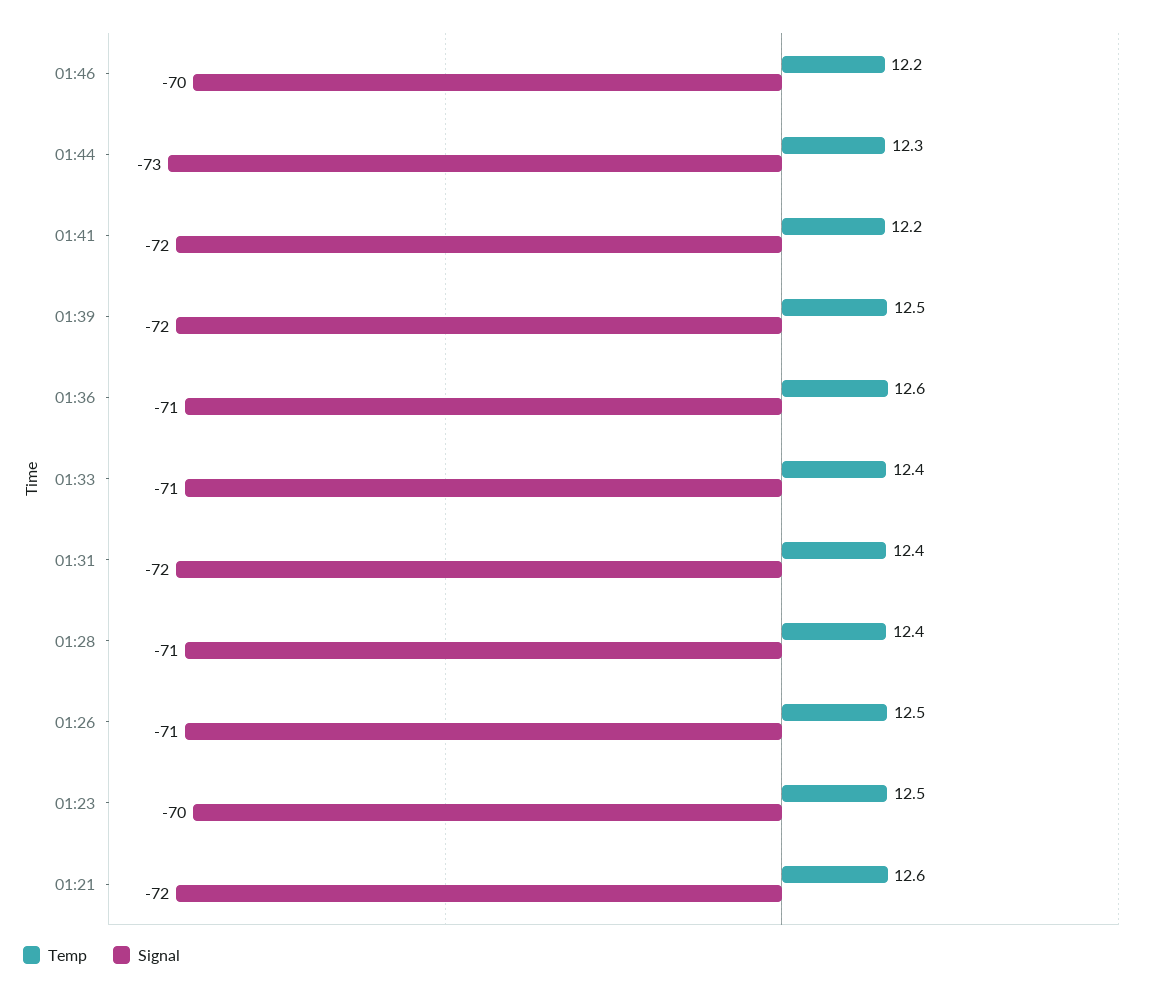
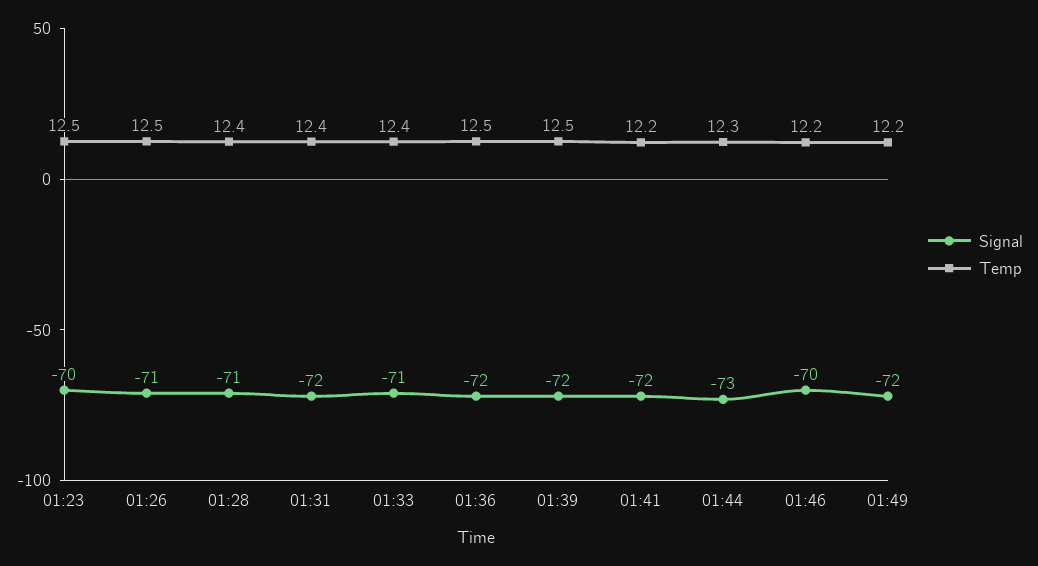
Temp, 01:36: 12.6 -> 12.5
Signal, 01:36: -71 -> -72
Temp, 01:21: 12.6 -> none
Signal, 01:21: -72 -> none
Signal, 01:49: none -> -72
Temp, 01:49: none -> 12.2

